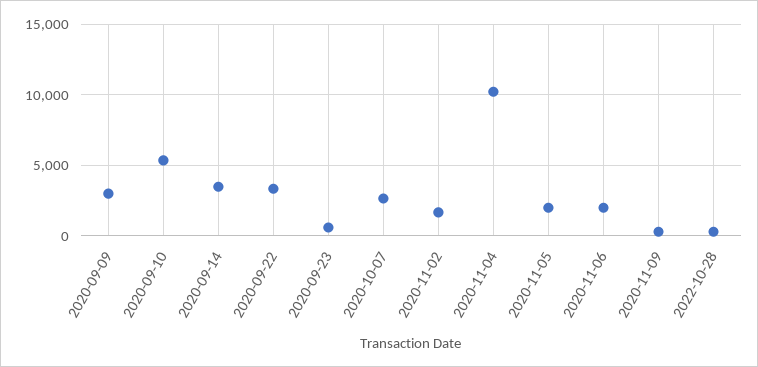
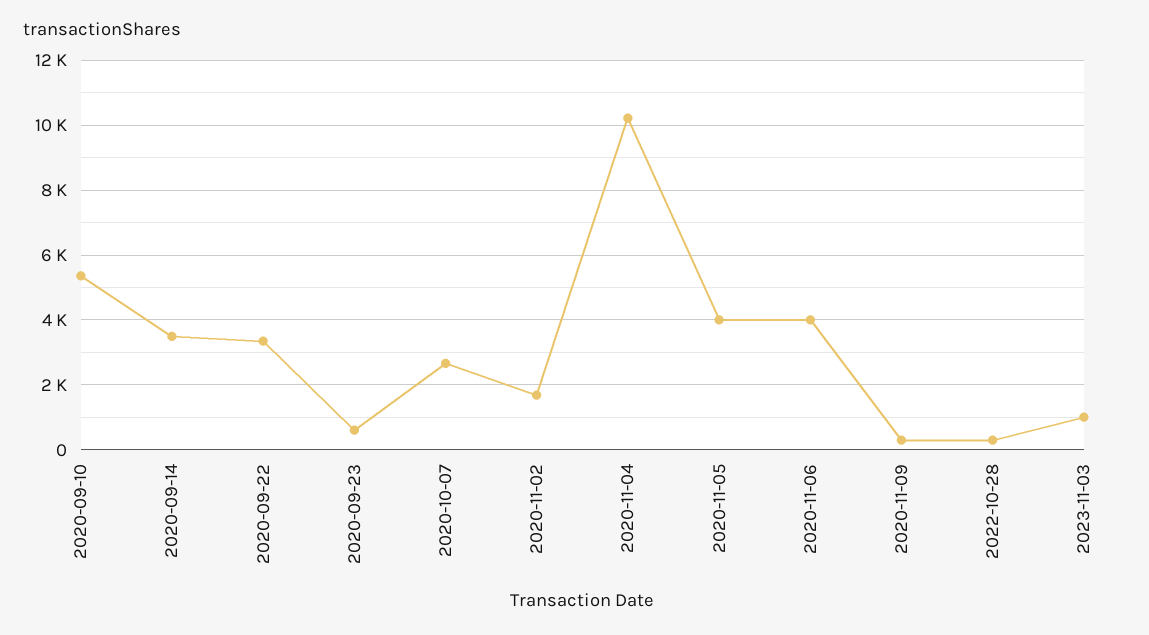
2020-09-09: 3000 -> none
2020-11-05: 2000 -> 4000
2020-11-06: 2000 -> 4000
2023-11-03: none -> 1000

